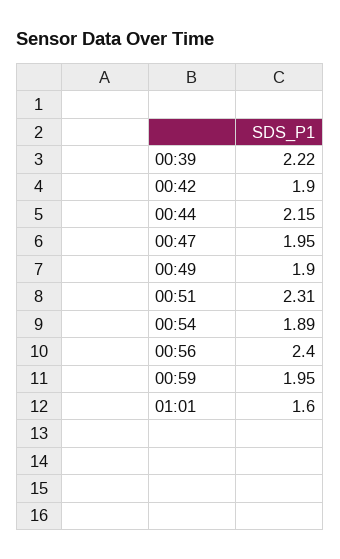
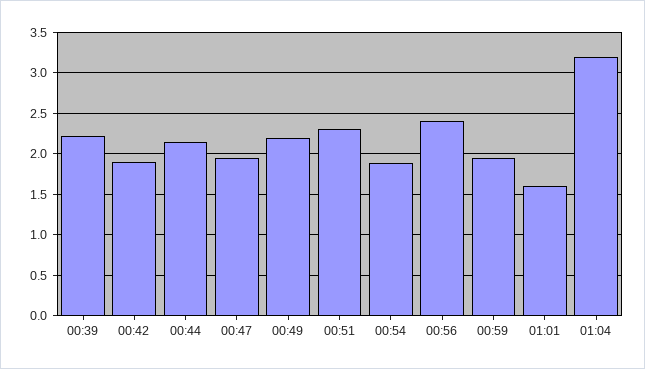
00:49: 1.9 -> 2.2
01:04: none -> 3.2

